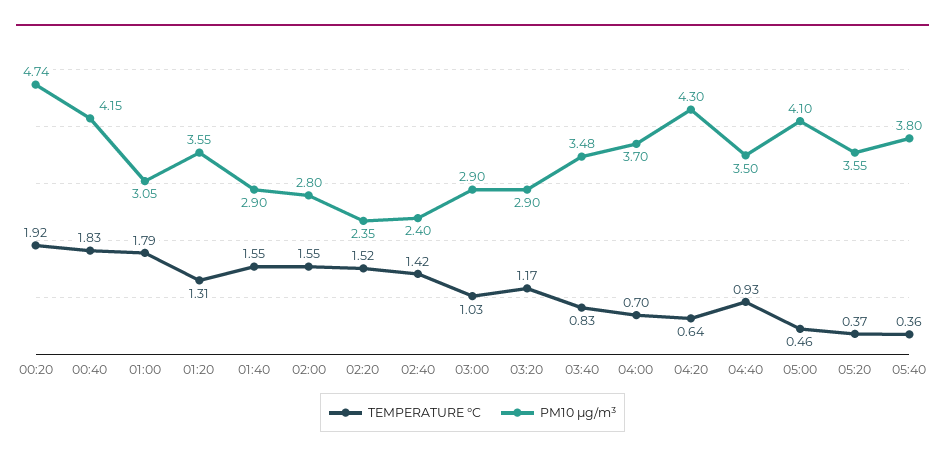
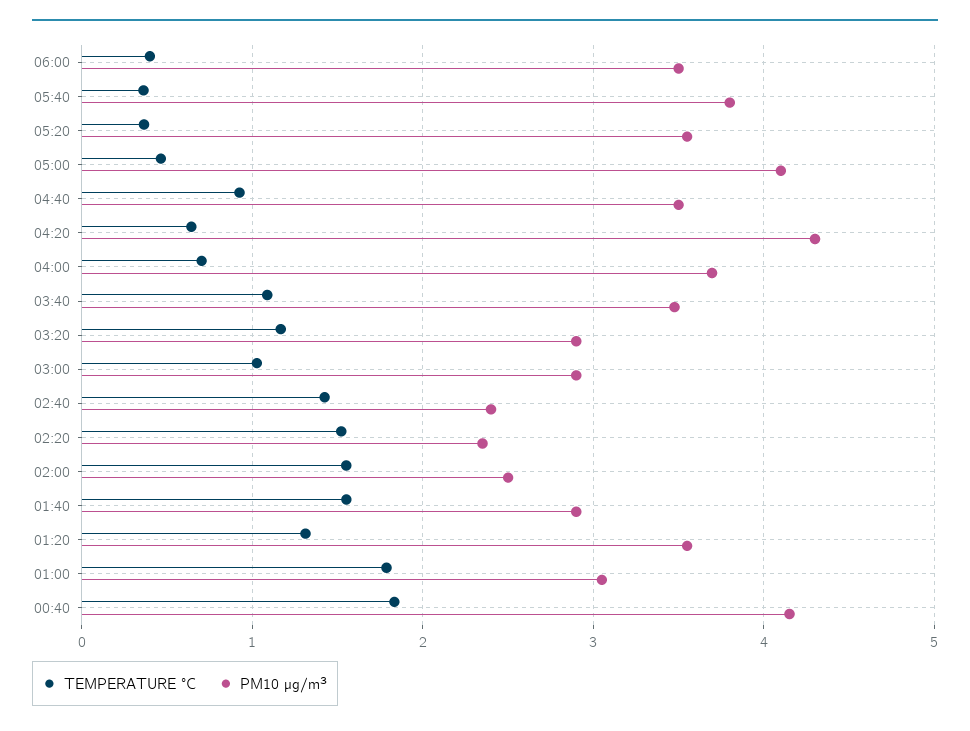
TEMPERATURE °C, 00:20: 1.92 -> none
PM10 µg/m³, 00:20: 4.74 -> none
PM10 µg/m³, 02:00: 2.8 -> 2.5
TEMPERATURE °C, 03:40: 0.83 -> 1.1
TEMPERATURE °C, 06:00: none -> 0.4
PM10 µg/m³, 06:00: none -> 3.5

